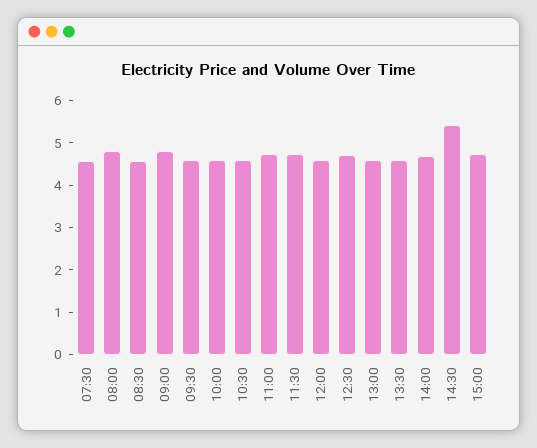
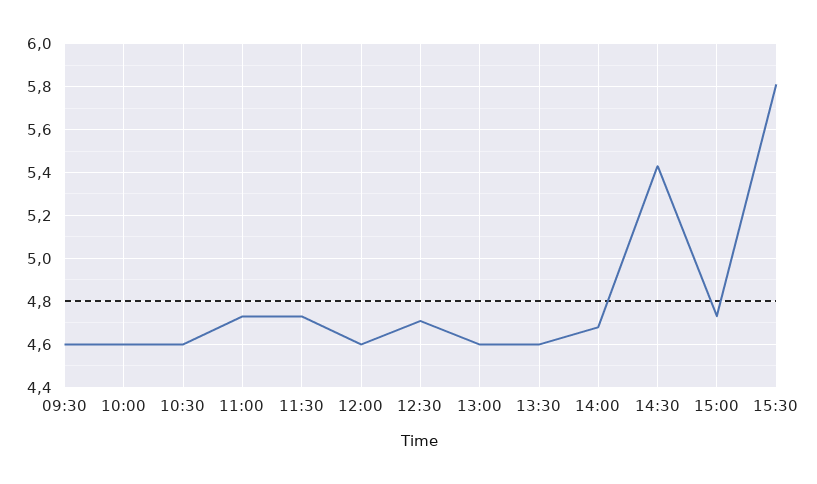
07:30: 4.6 -> none
08:00: 4.8 -> none
08:30: 4.6 -> none
09:00: 4.8 -> none
15:30: none -> 5.8

